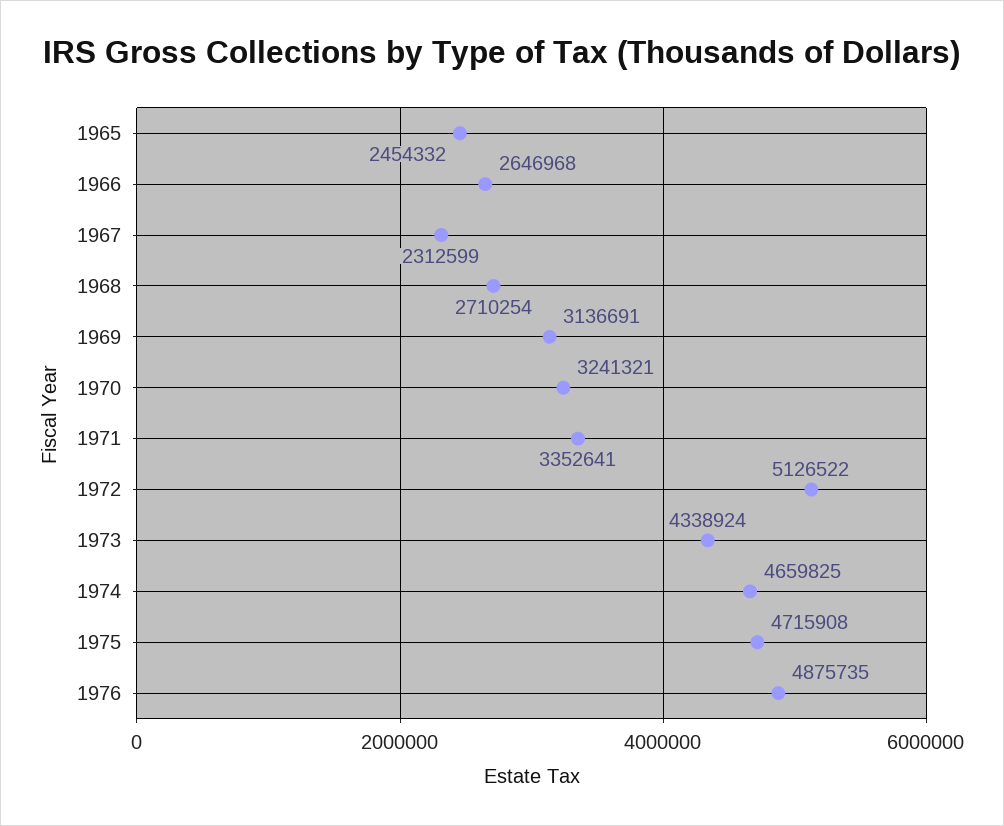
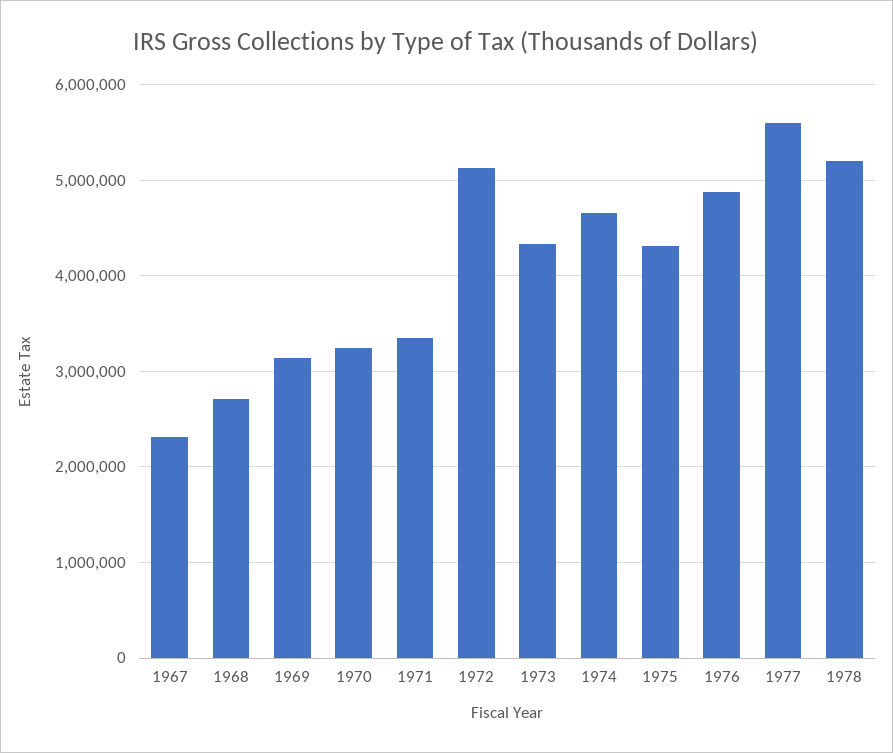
1965: 2454332 -> none
1966: 2646968 -> none
1975: 4715908 -> 4300000
1977: none -> 5600000
1978: none -> 5200000

